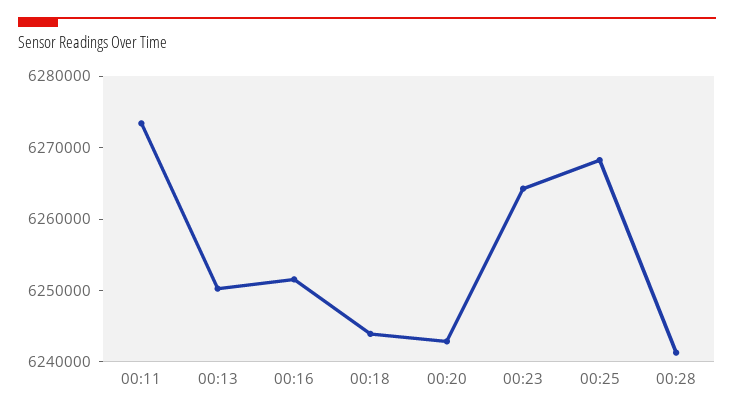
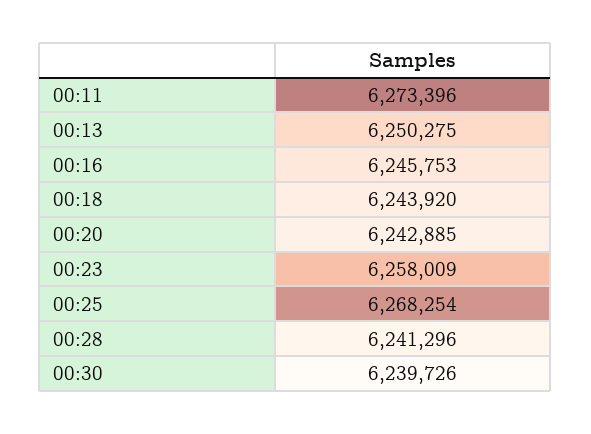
00:16: 6252000 -> 6245753
00:23: 6264000 -> 6258009
00:30: none -> 6239726

